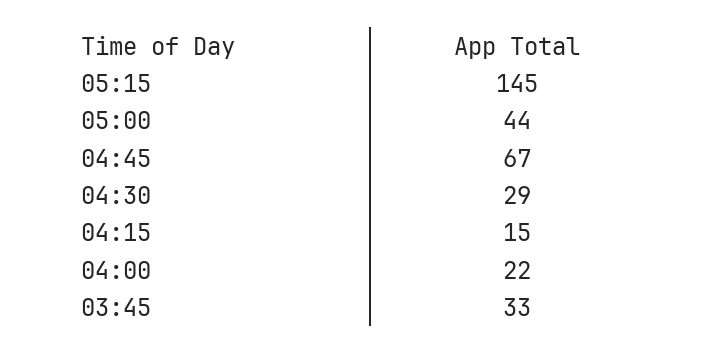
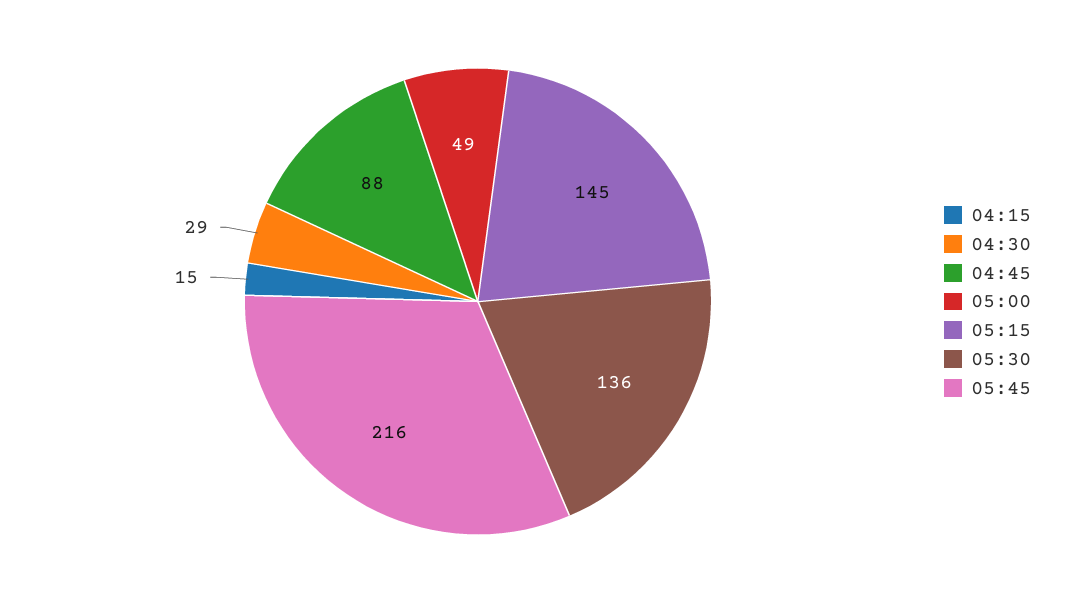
05:00: 44 -> 49
04:45: 67 -> 88
04:00: 22 -> none
03:45: 33 -> none
05:30: none -> 136
05:45: none -> 216

